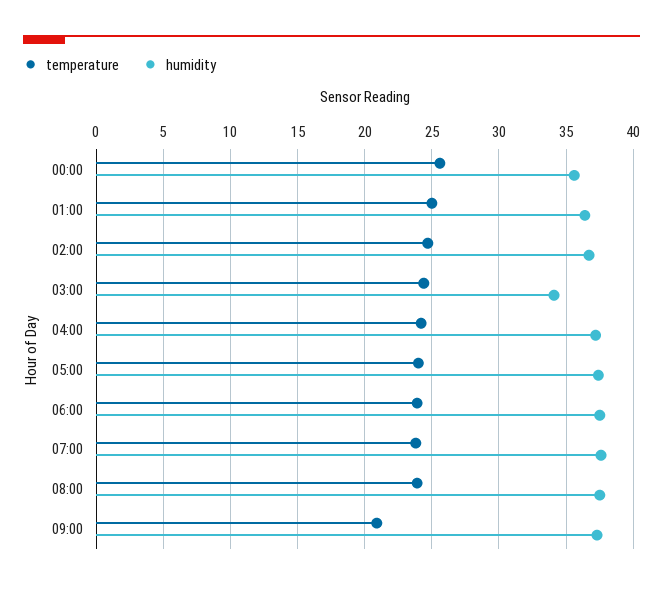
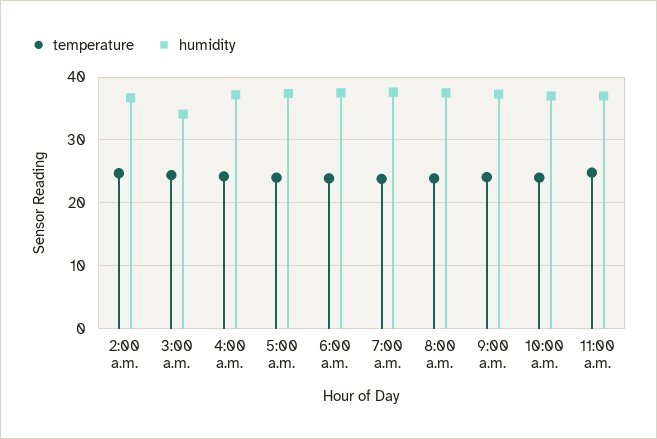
temperature, 00:00: 25.5 -> none
humidity, 00:00: 35.5 -> none
temperature, 01:00: 25 -> none
humidity, 01:00: 36.5 -> none
temperature, 09:00: 21 -> 24
temperature, 10:00 a.m.: none -> 24
humidity, 10:00 a.m.: none -> 37
temperature, 11:00 a.m.: none -> 25
humidity, 11:00 a.m.: none -> 37

